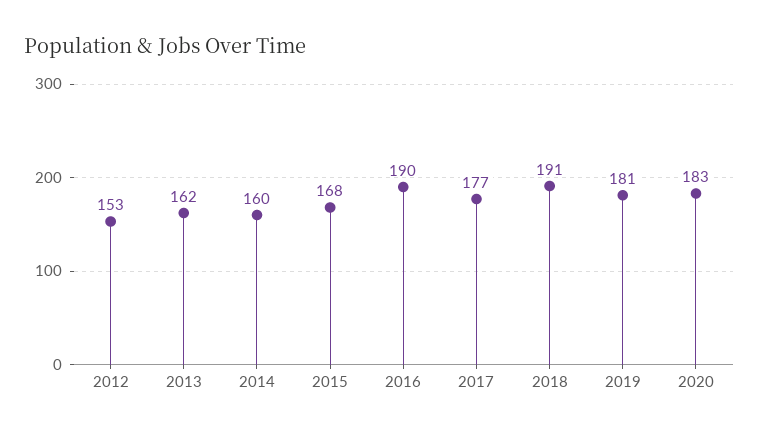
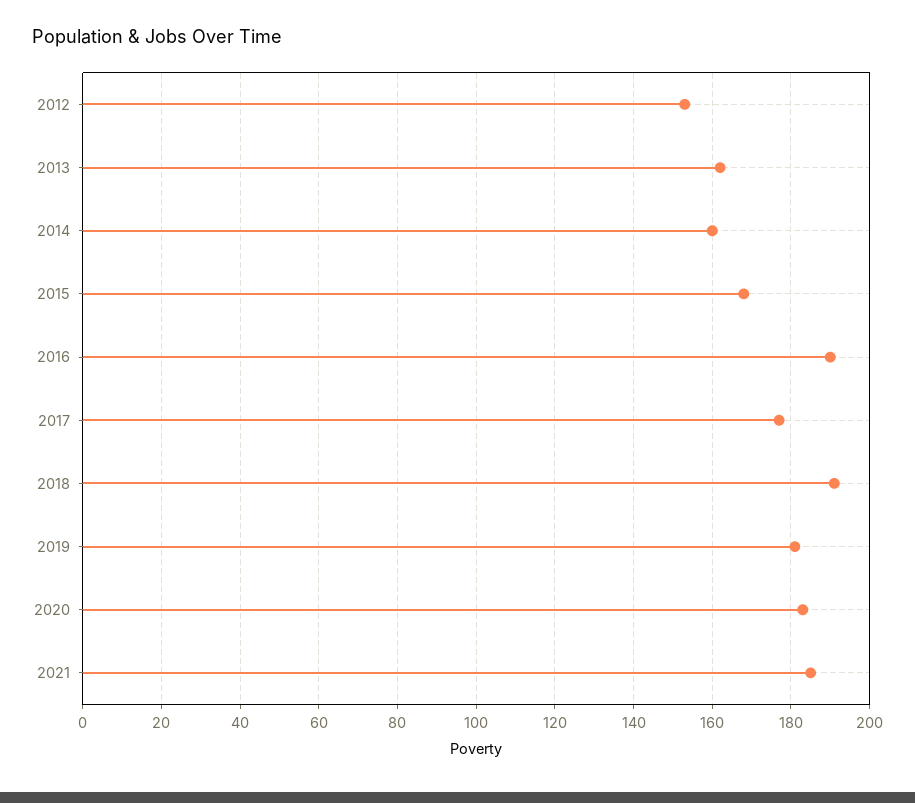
2021: none -> 185

